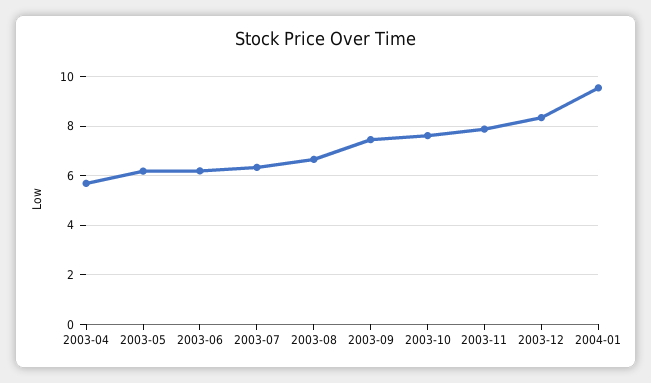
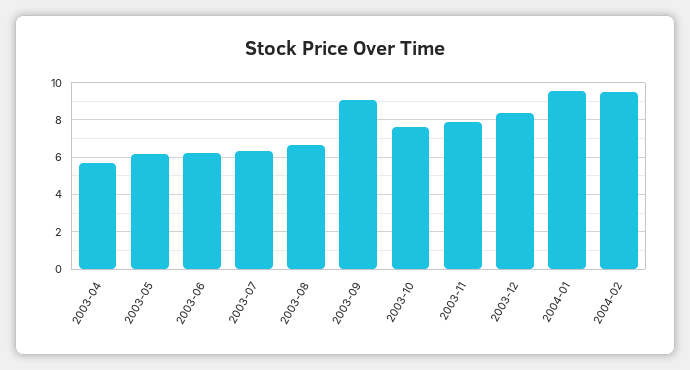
2003-09: 7.5 -> 9
2004-02: none -> 9.5

